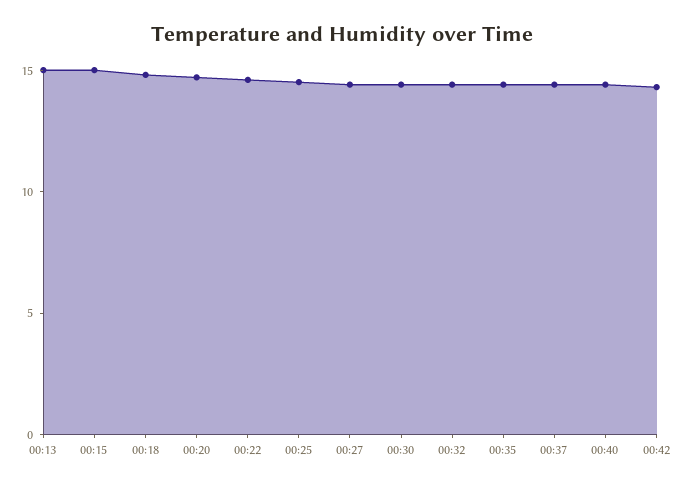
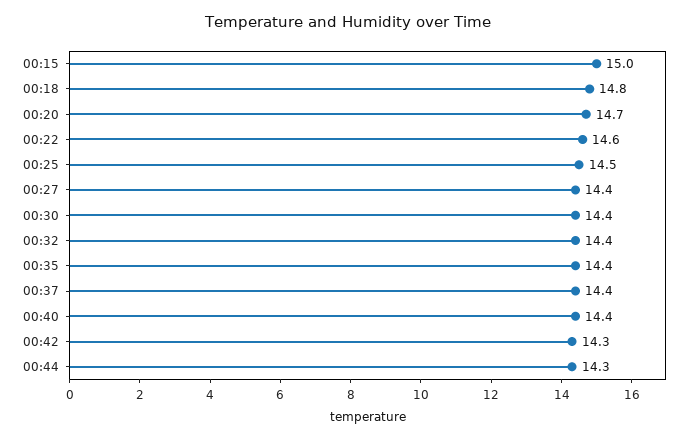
00:13: 15 -> none
00:44: none -> 14.3

